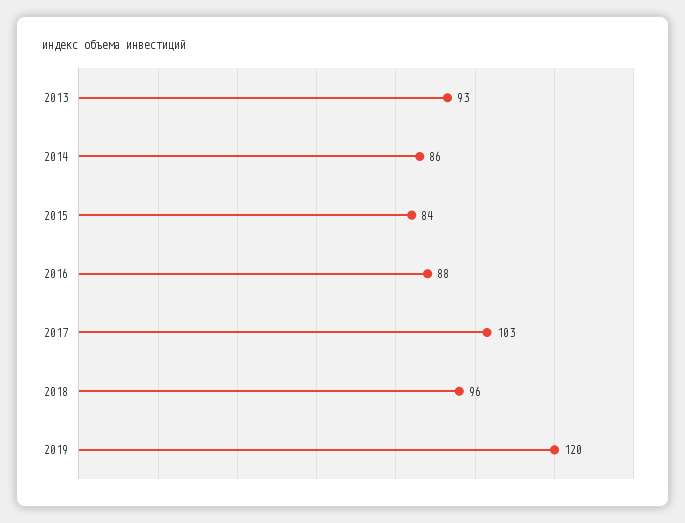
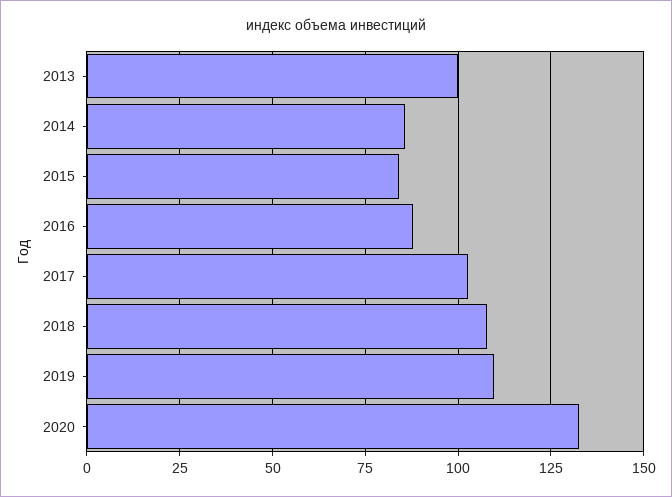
2013: 93 -> 100
2018: 96 -> 107.5
2019: 120 -> 110
2020: none -> 132.5

